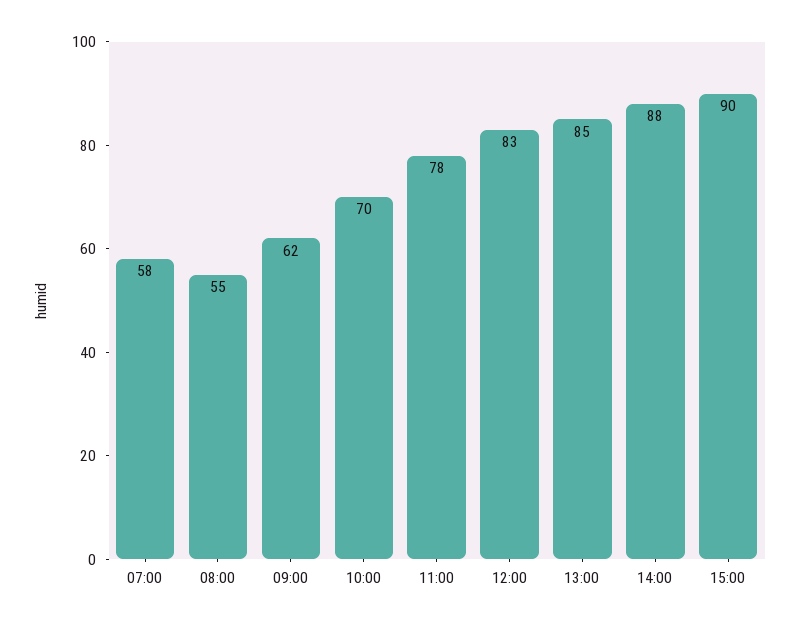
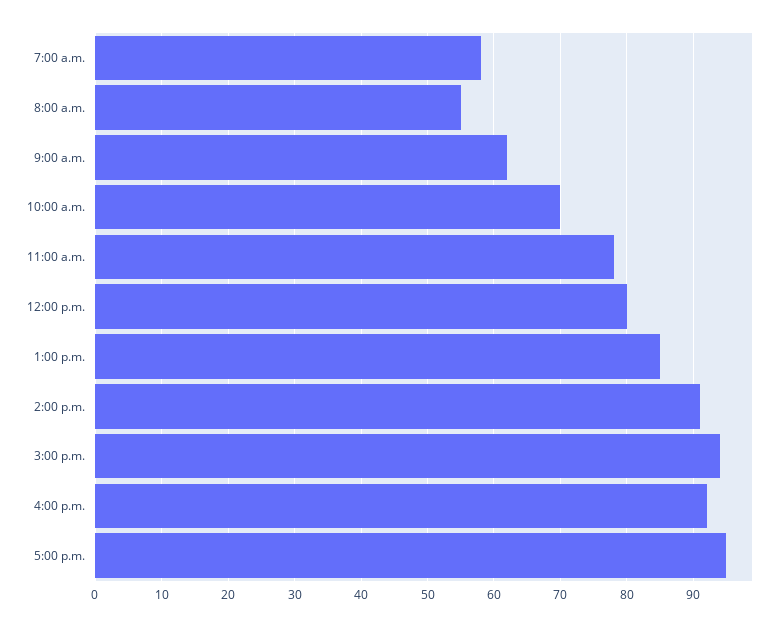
12:00: 83 -> 80
14:00: 88 -> 91
15:00: 90 -> 94
4:00 p.m.: none -> 92
5:00 p.m.: none -> 95

